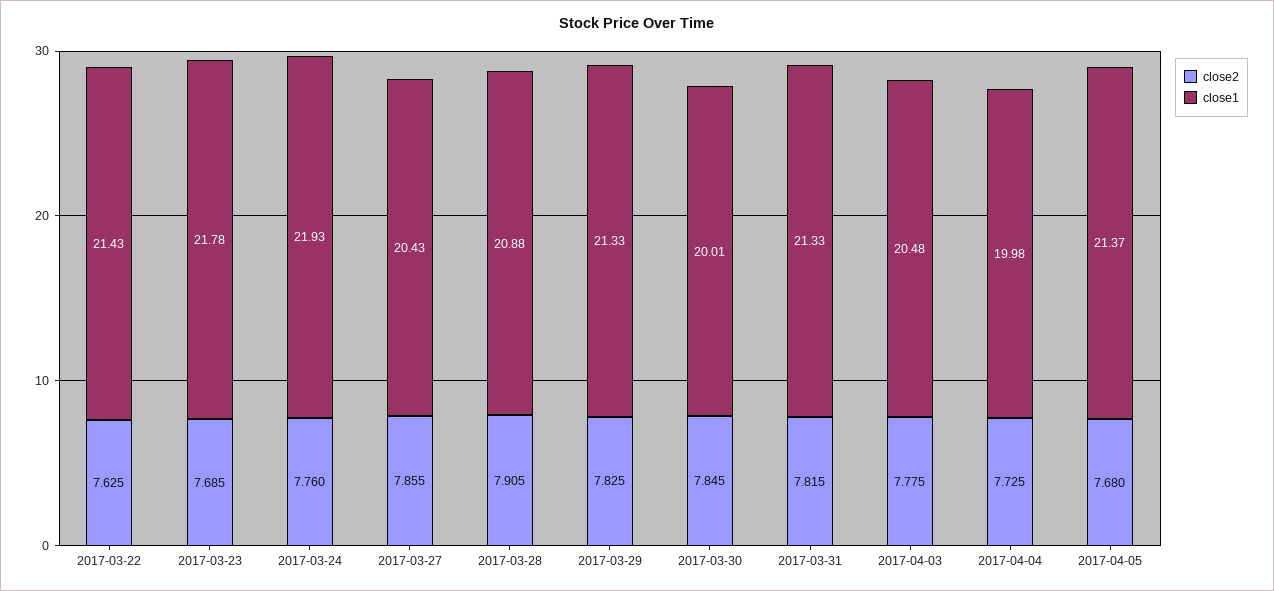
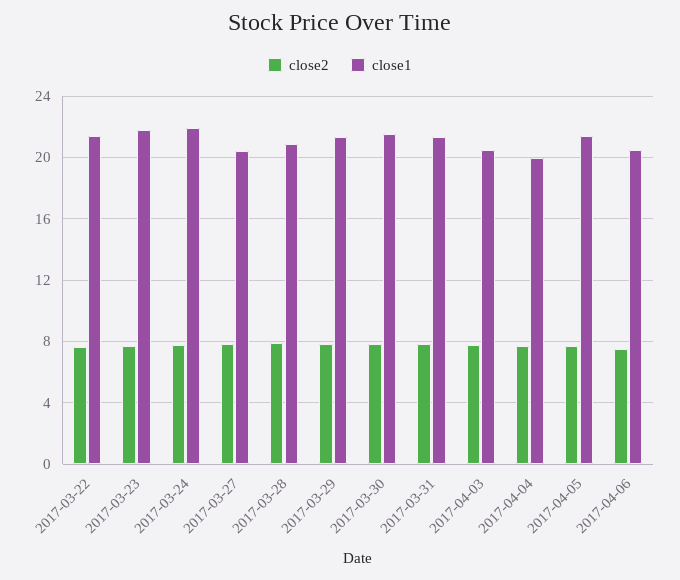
close1, 2017-03-30: 20.01 -> 21.5
close2, 2017-04-06: none -> 7.5
close1, 2017-04-06: none -> 20.5

